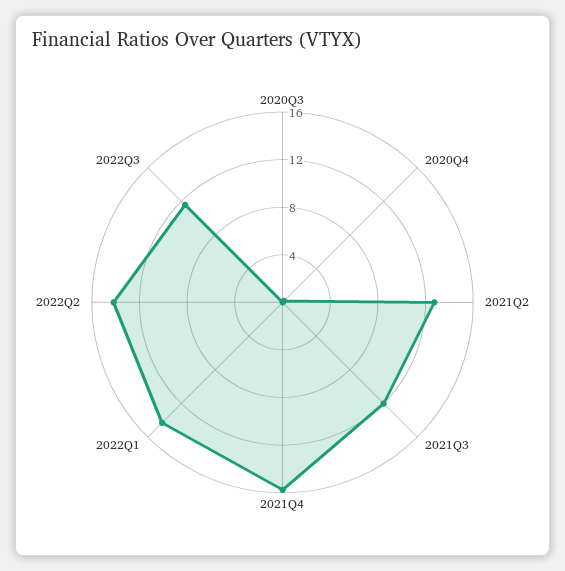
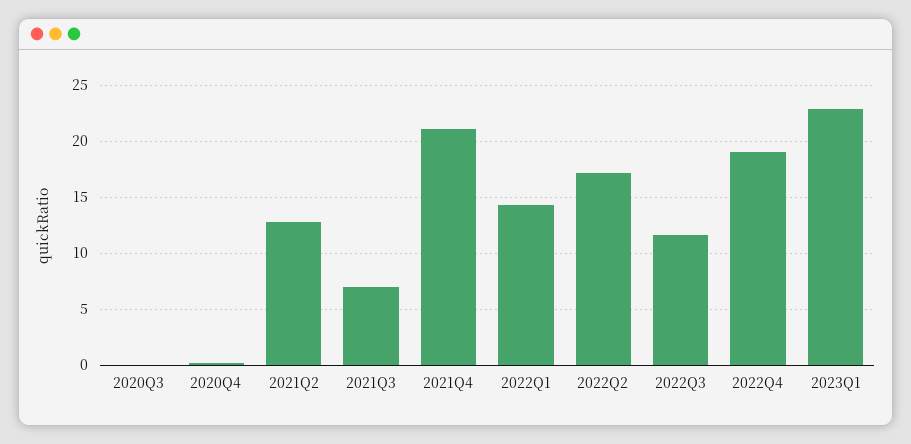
2021Q3: 12 -> 7
2021Q4: 16 -> 21
2022Q2: 14 -> 17
2022Q4: none -> 19
2023Q1: none -> 23

